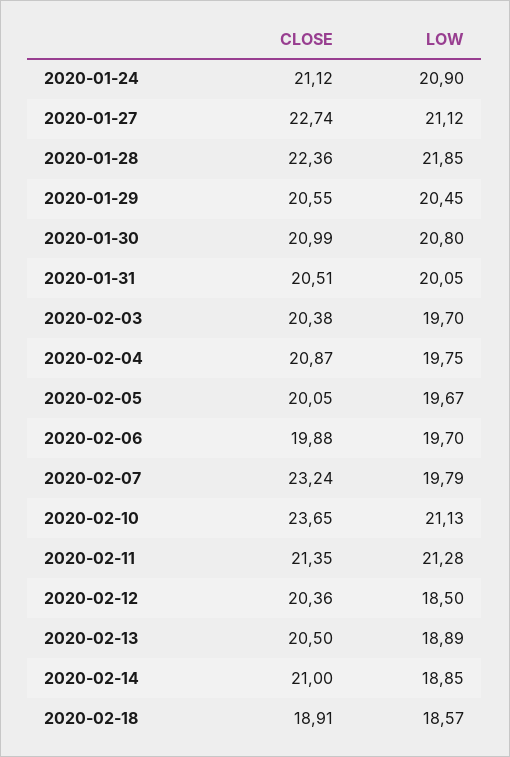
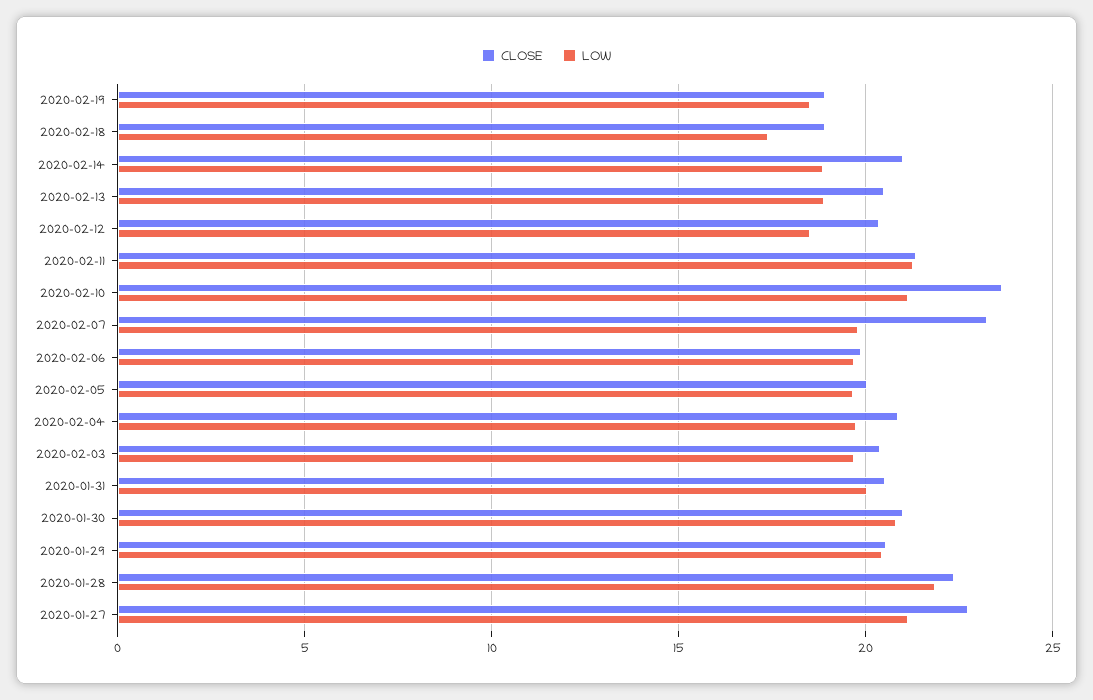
CLOSE, 2020-01-24: 21.12 -> none
LOW, 2020-01-24: 20.9 -> none
LOW, 2020-02-18: 18.57 -> 17.5
CLOSE, 2020-02-19: none -> 19
LOW, 2020-02-19: none -> 18.5

